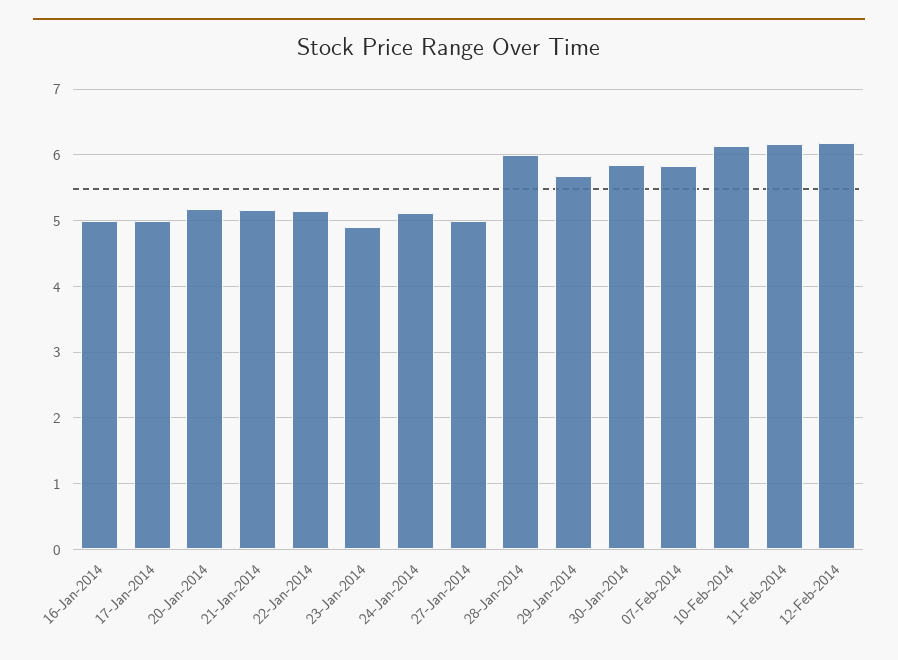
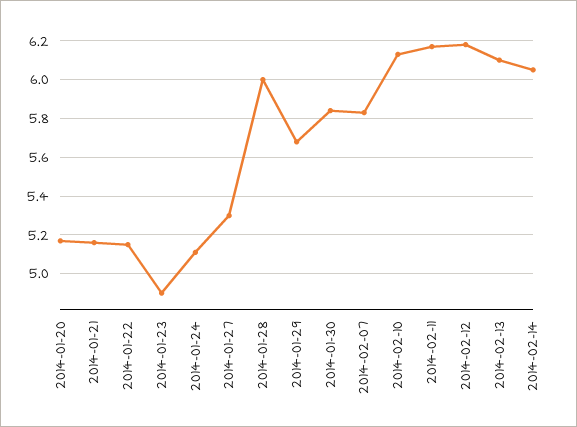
16-Jan-2014: 5 -> none
17-Jan-2014: 5 -> none
27-Jan-2014: 5 -> 5.3
2014-02-13: none -> 6.1
2014-02-14: none -> 6.05

